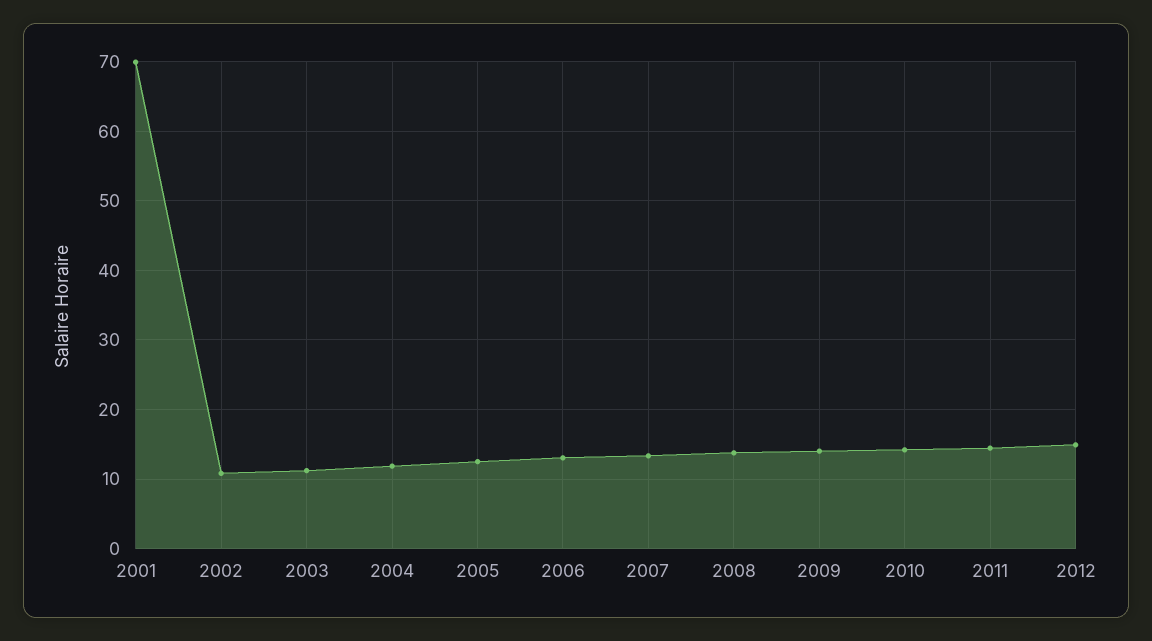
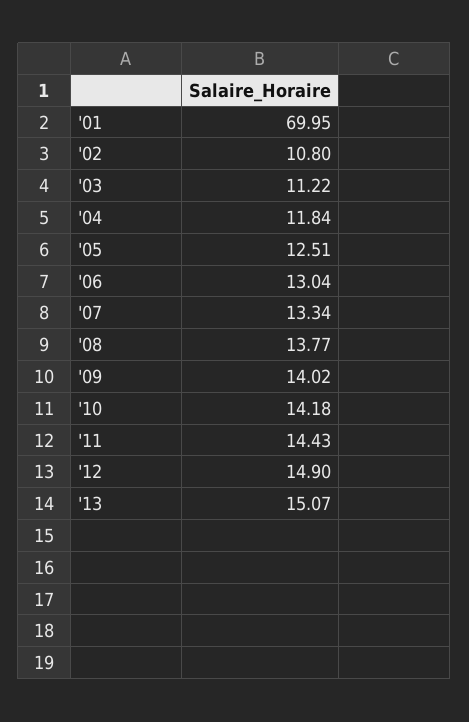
'13: none -> 15.07

